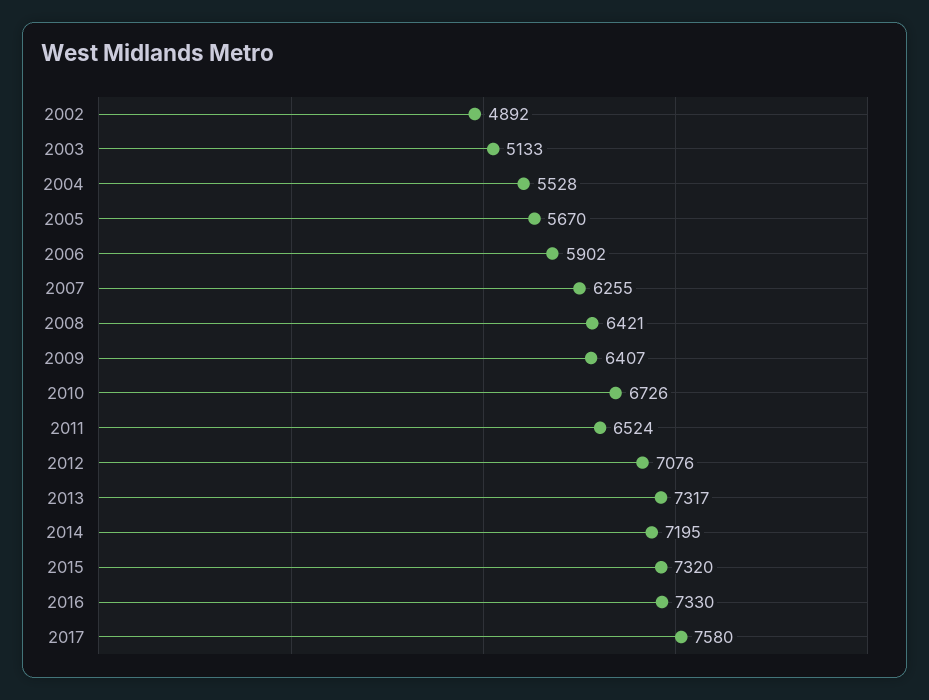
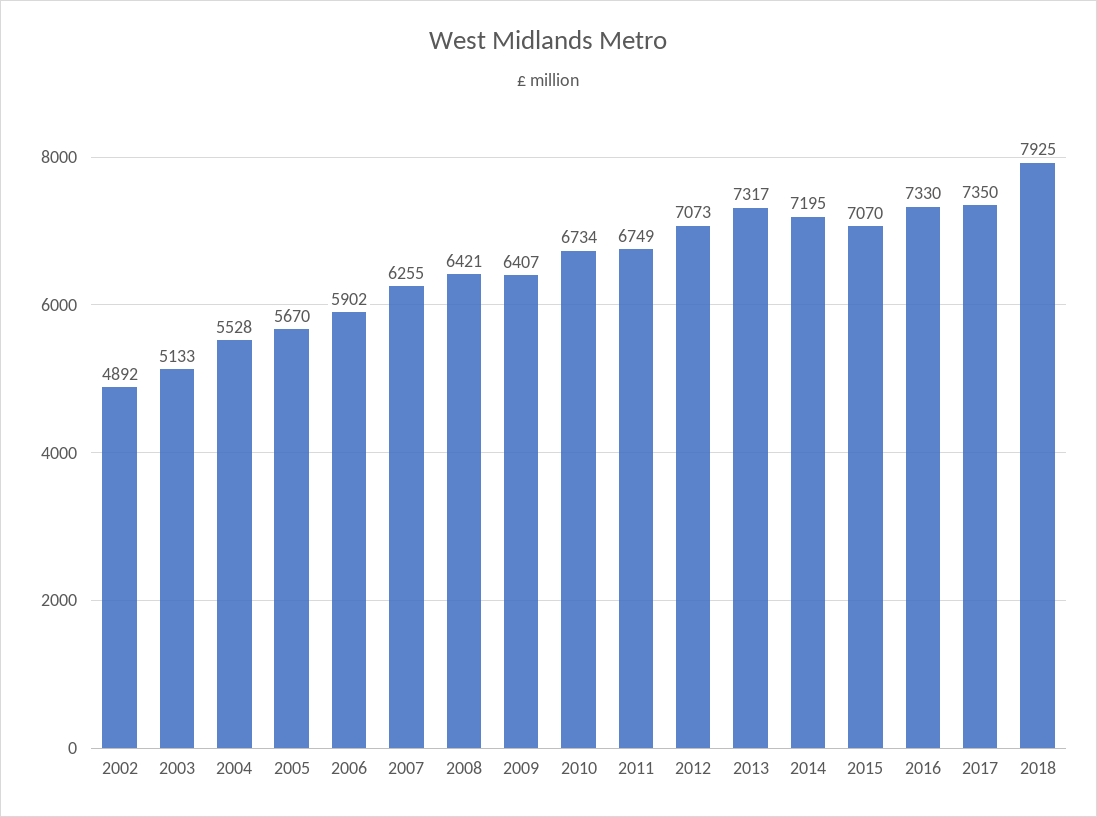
2010: 6726 -> 6734
2011: 6524 -> 6749
2012: 7076 -> 7073
2015: 7320 -> 7070
2017: 7580 -> 7350
2018: none -> 7925

